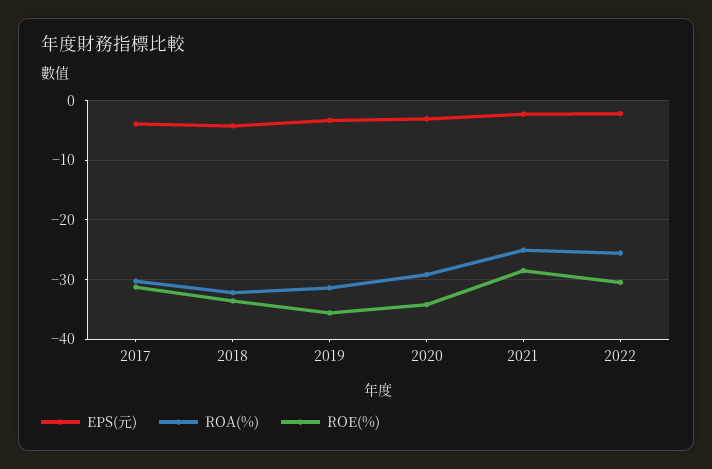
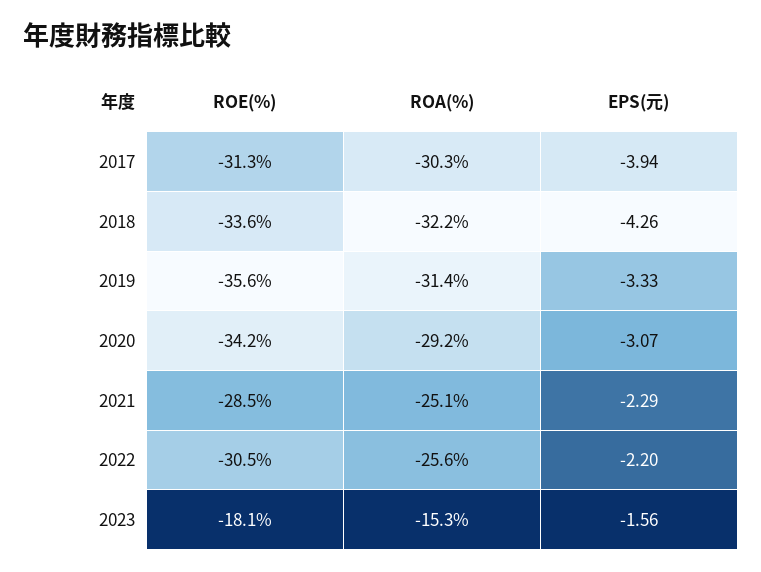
ROE(%), 2023: none -> -18.1
ROA(%), 2023: none -> -15.3
EPS(元), 2023: none -> -1.56

